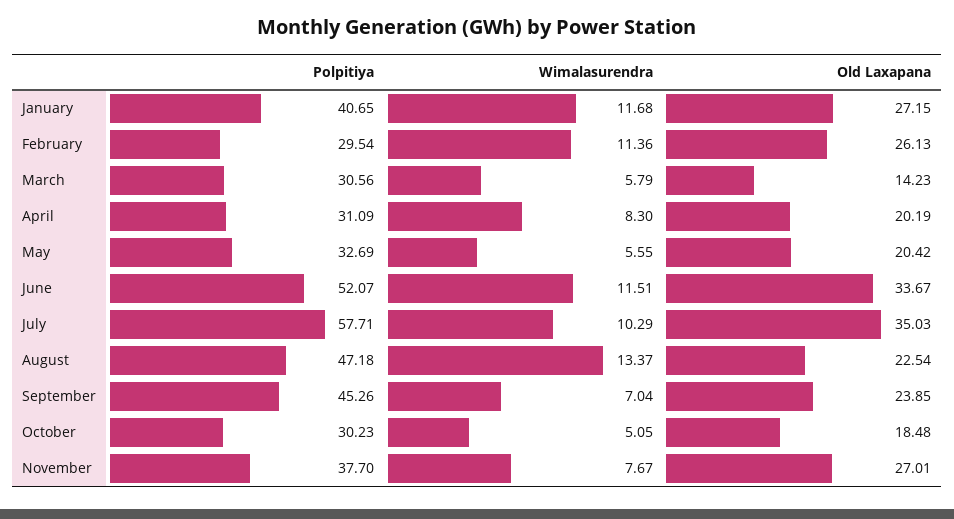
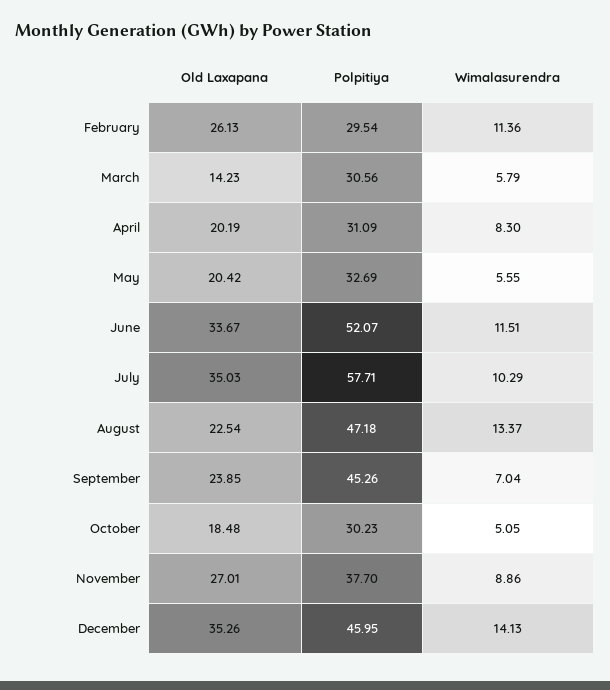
Polpitiya, January: 40.65 -> none
Wimalasurendra, January: 11.68 -> none
Old Laxapana, January: 27.15 -> none
Wimalasurendra, November: 7.67 -> 8.86
Old Laxapana, December: none -> 35.26
Polpitiya, December: none -> 45.95
Wimalasurendra, December: none -> 14.13

